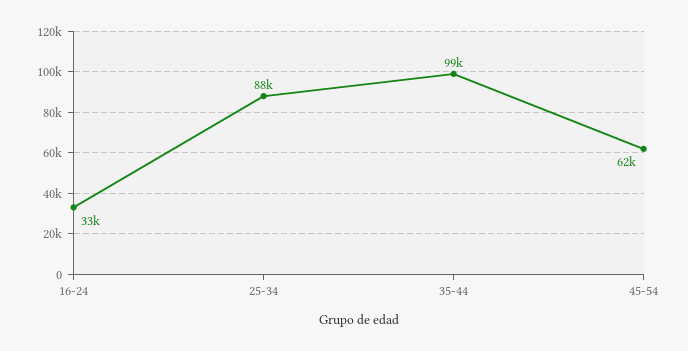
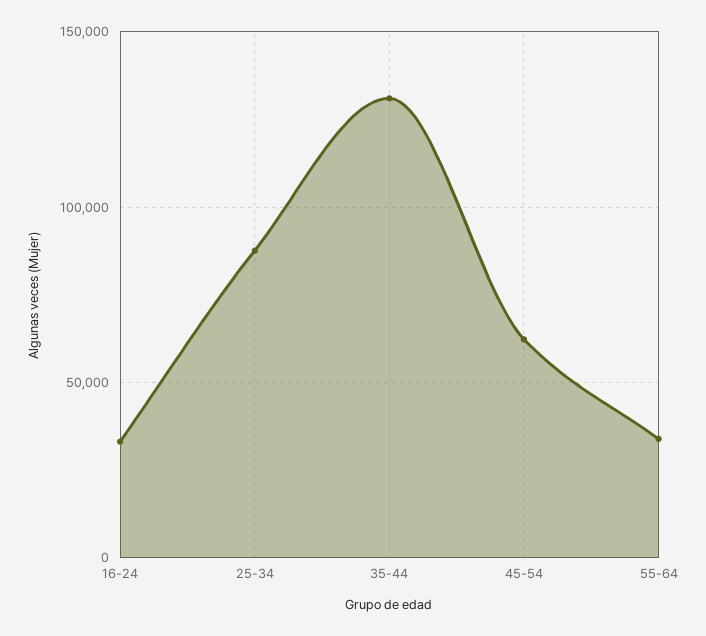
35-44: 99000 -> 130000
55-64: none -> 35000

